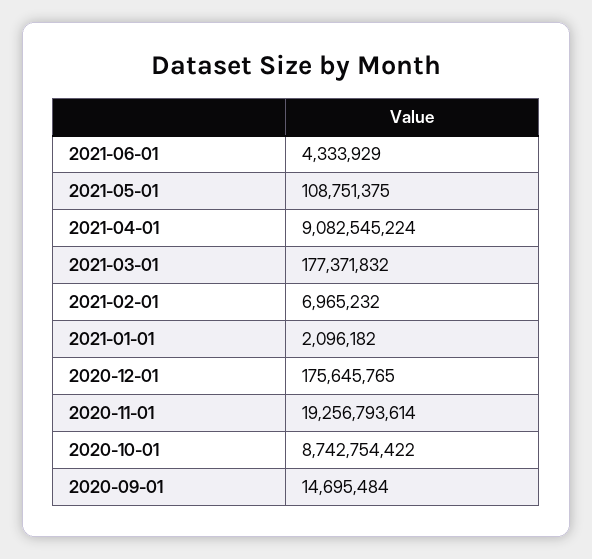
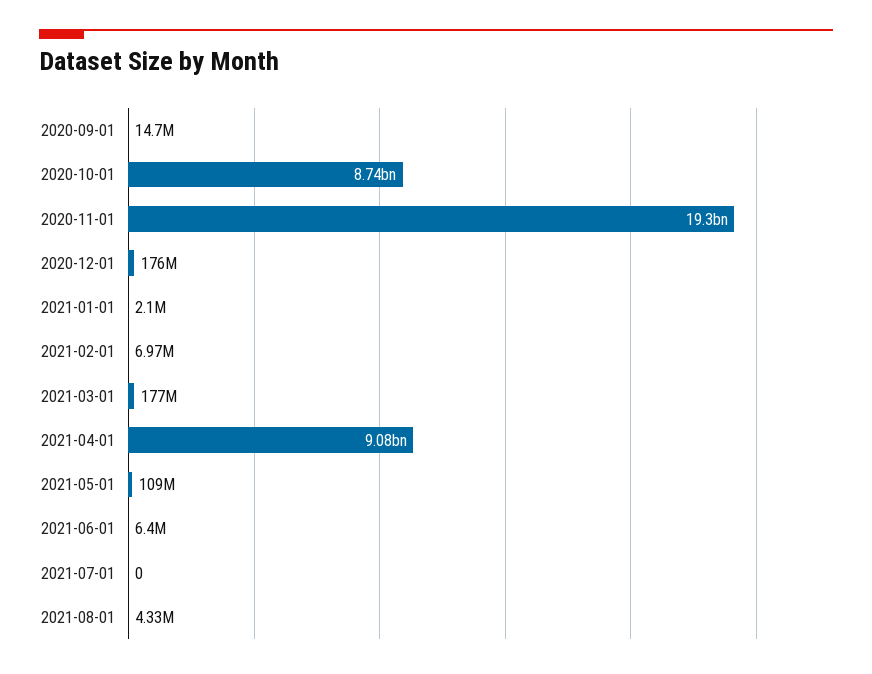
2021-06-01: 4333929 -> 6400000
2021-07-01: none -> 0
2021-08-01: none -> 4330000

